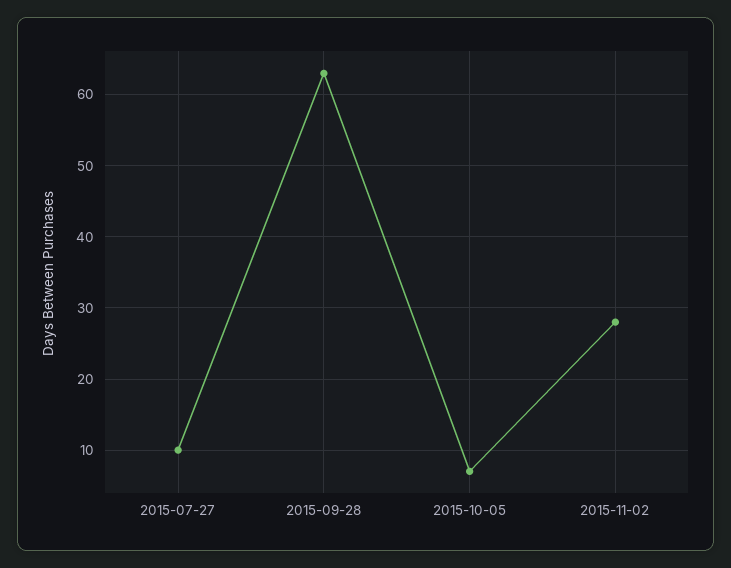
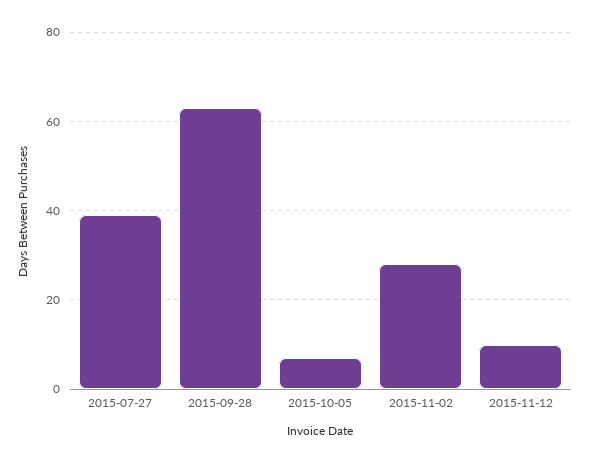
2015-07-27: 10 -> 40
2015-11-12: none -> 10

